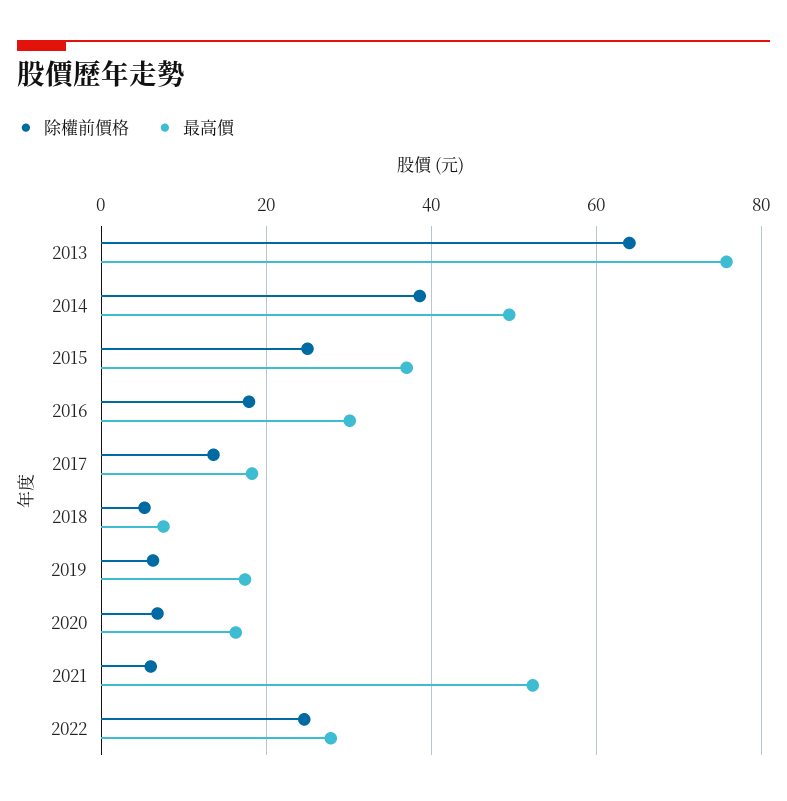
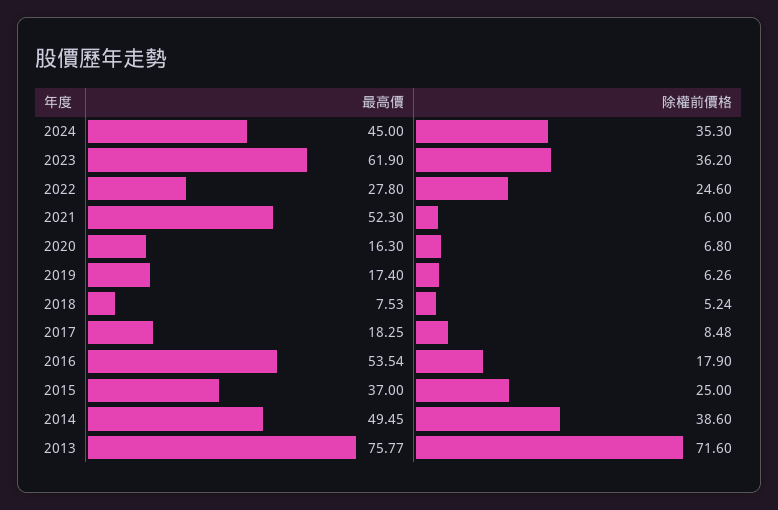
除權前價格, 2013: 64 -> 71.6
最高價, 2016: 30 -> 53.54
除權前價格, 2017: 14 -> 8.48
最高價, 2024: none -> 45
除權前價格, 2024: none -> 35.3
最高價, 2023: none -> 61.9
除權前價格, 2023: none -> 36.2

